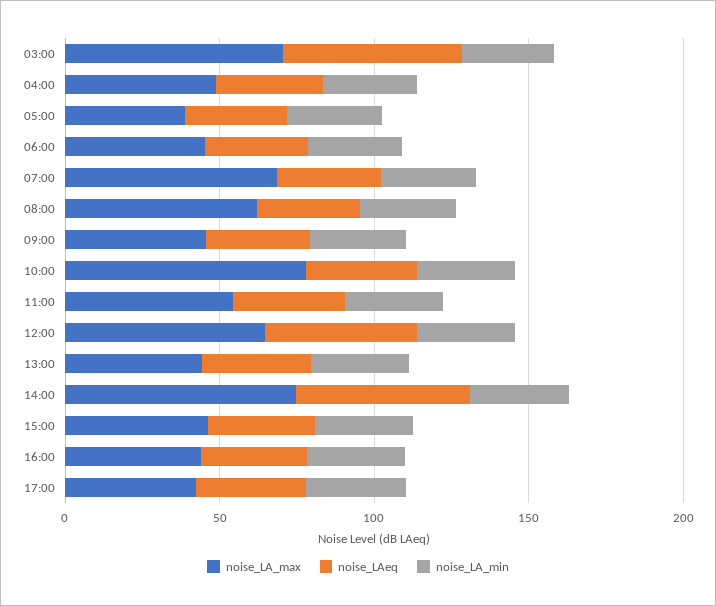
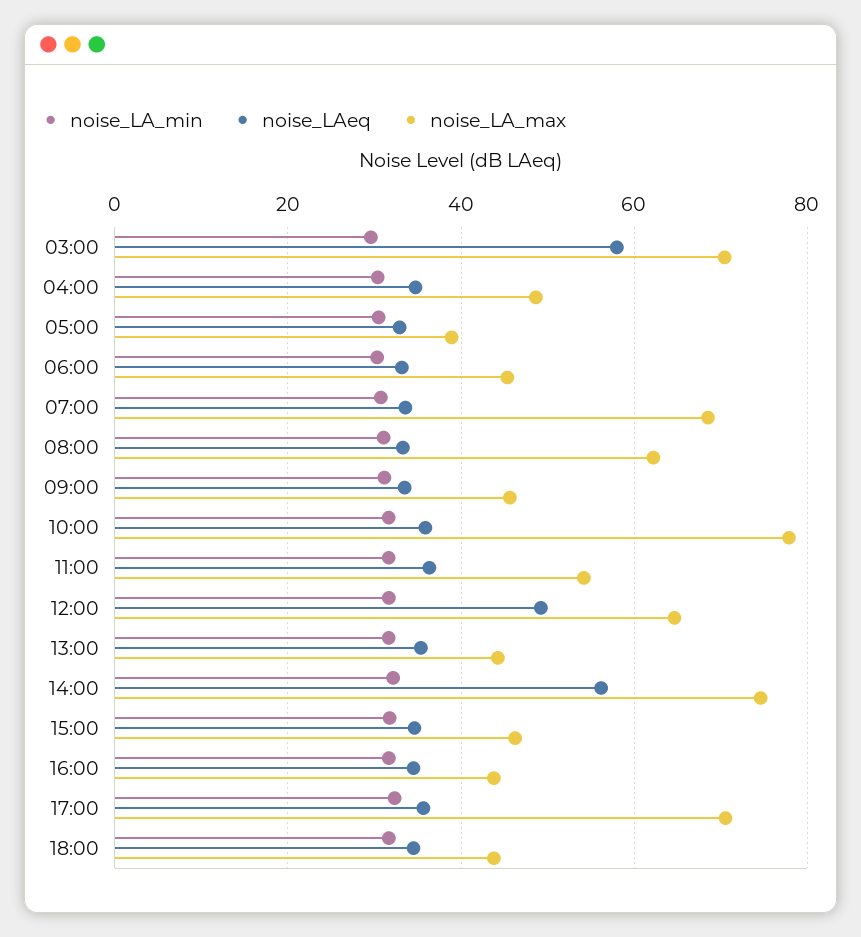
noise_LA_max, 17:00: 40 -> 70
noise_LA_min, 18:00: none -> 32
noise_LAeq, 18:00: none -> 34
noise_LA_max, 18:00: none -> 44

